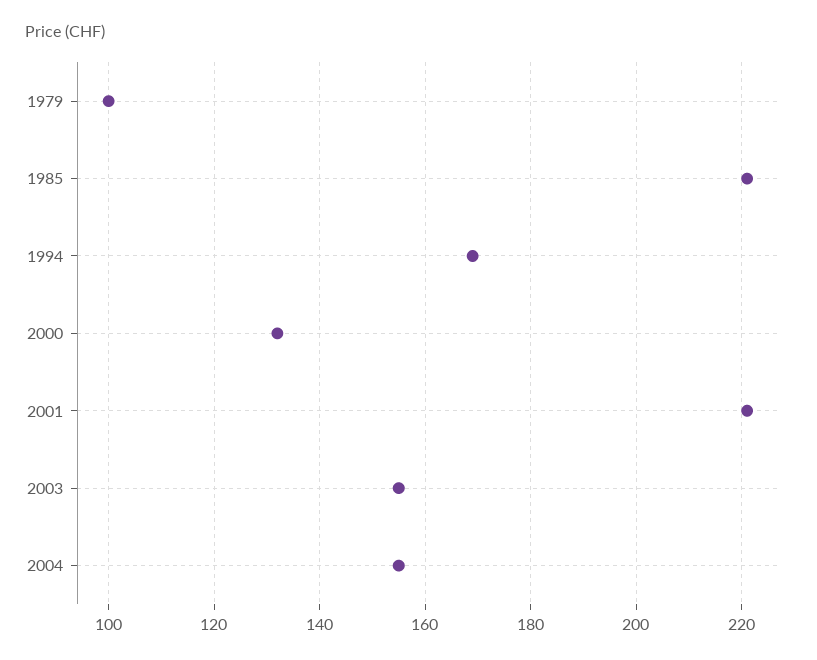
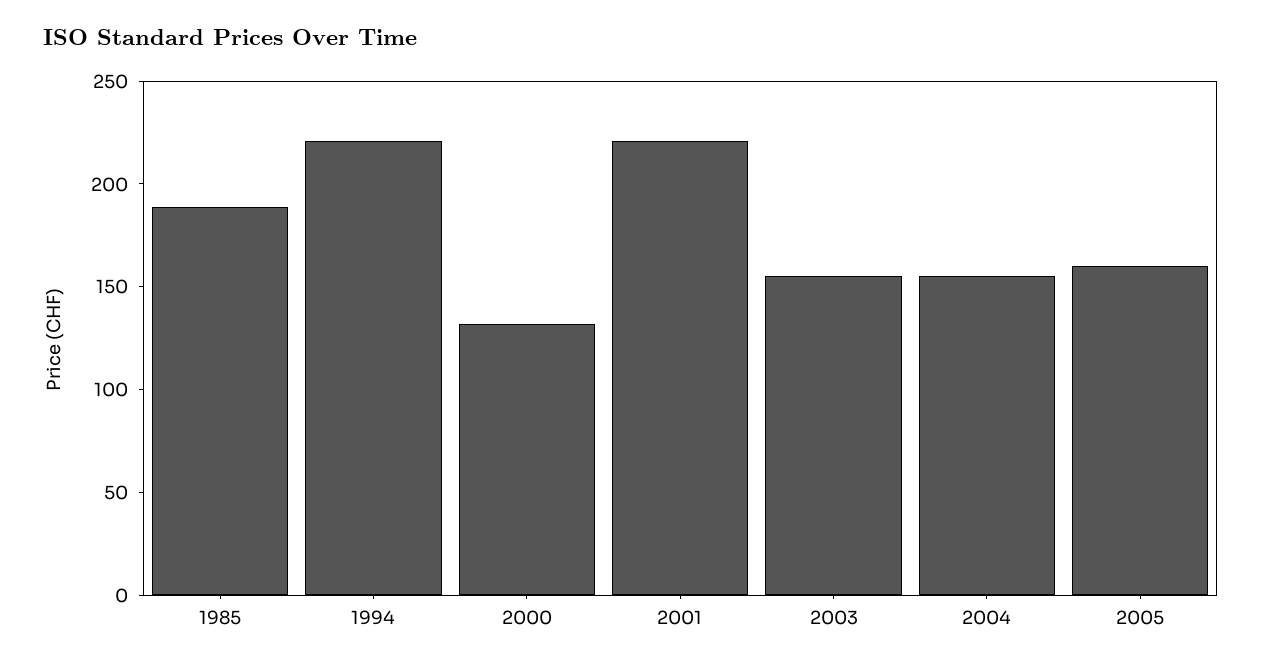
1979: 100 -> none
1985: 220 -> 190
1994: 170 -> 220
2005: none -> 160

